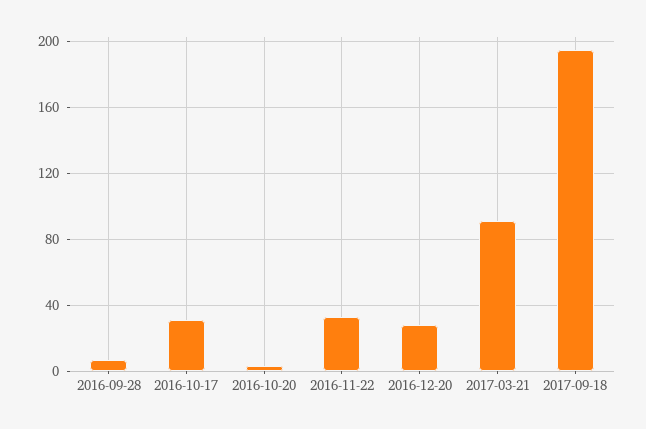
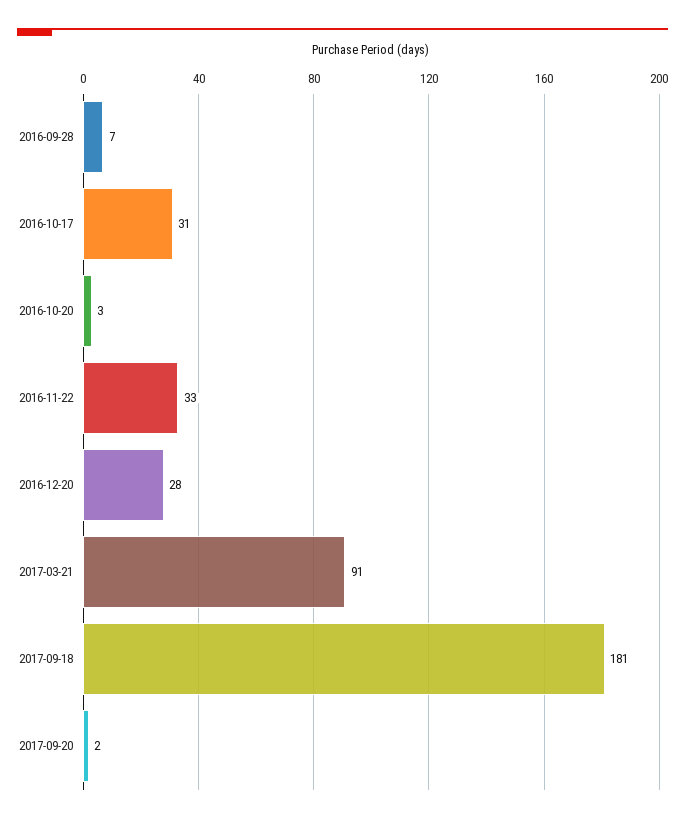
2017-09-18: 195 -> 181
2017-09-20: none -> 2

